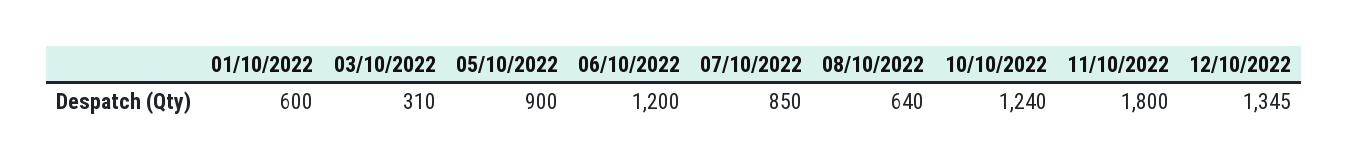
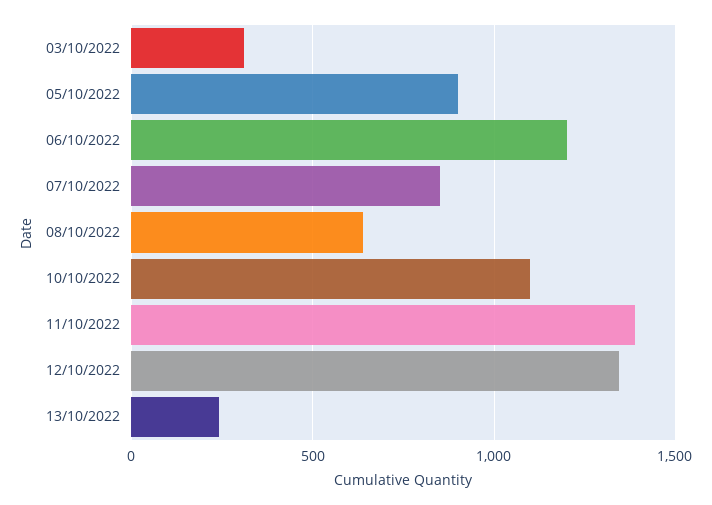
01/10/2022: 600 -> none
10/10/2022: 1240 -> 1100
11/10/2022: 1800 -> 1400
13/10/2022: none -> 250

